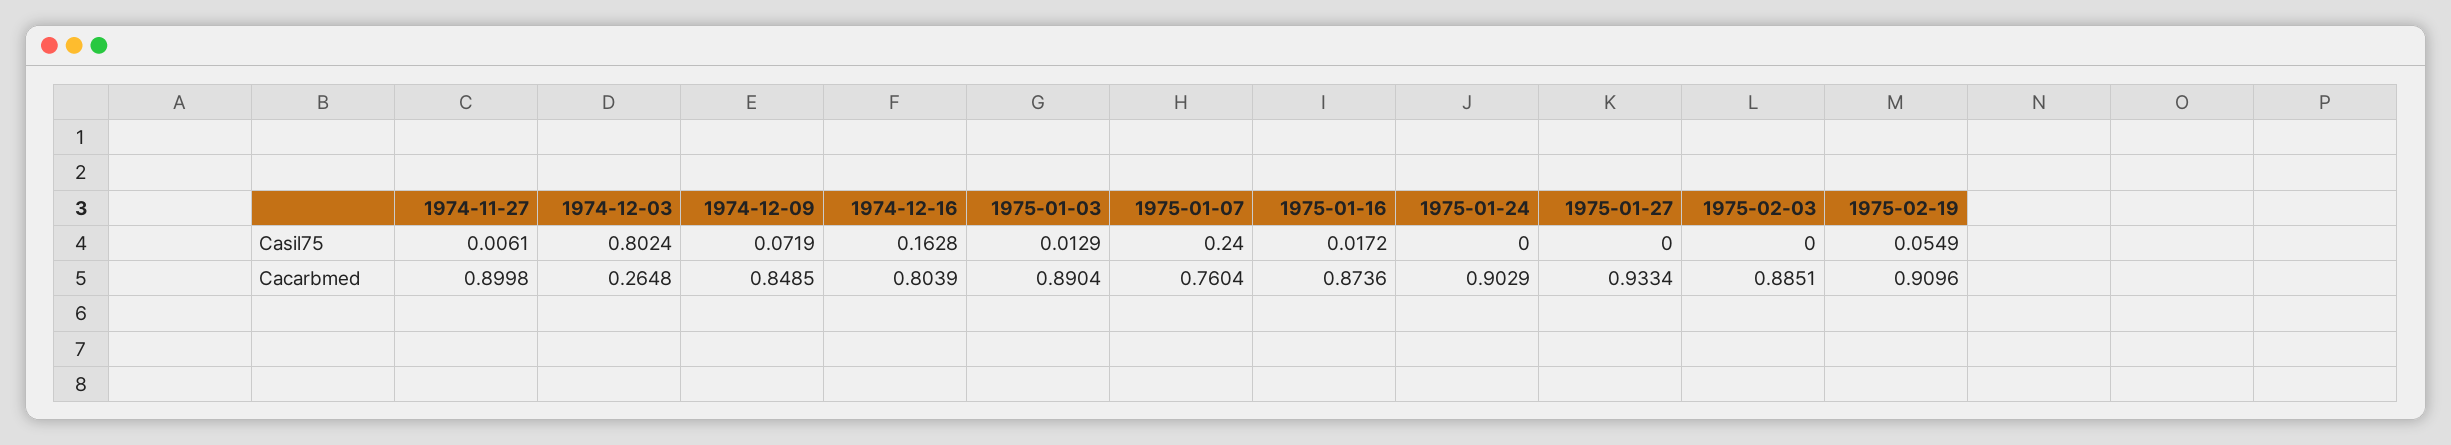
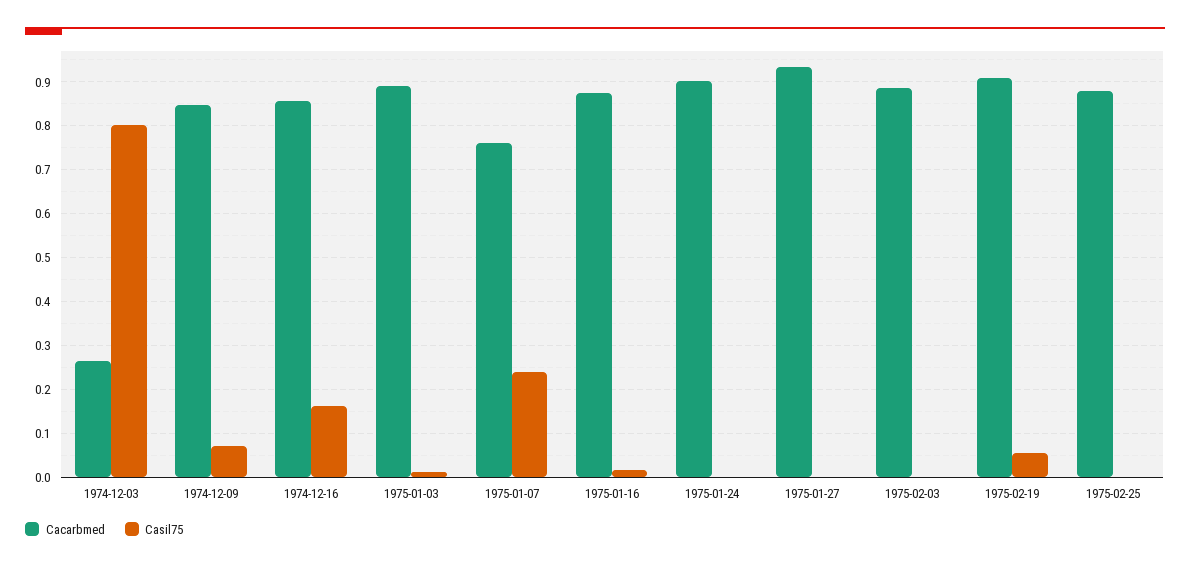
Casil75, 1974-11-27: 0.0061 -> none
Cacarbmed, 1974-11-27: 0.8998 -> none
Cacarbmed, 1974-12-16: 0.8039 -> 0.86
Cacarbmed, 1975-02-25: none -> 0.88
Casil75, 1975-02-25: none -> 0

